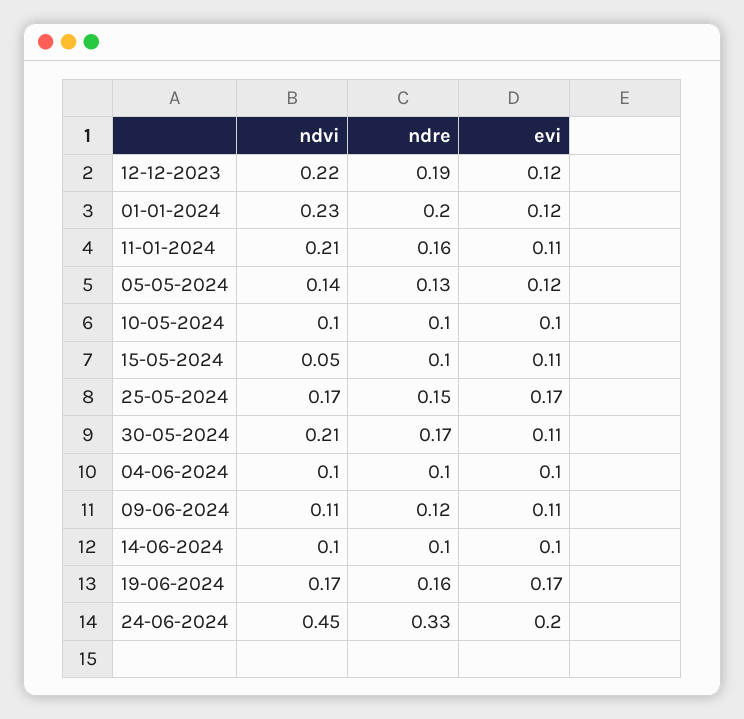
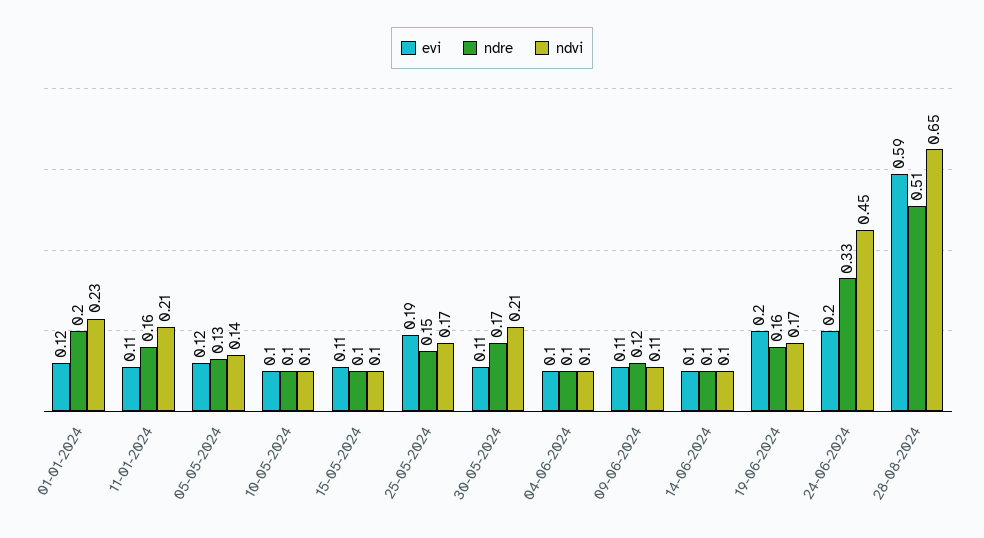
ndvi, 12-12-2023: 0.22 -> none
ndre, 12-12-2023: 0.19 -> none
evi, 12-12-2023: 0.12 -> none
ndvi, 15-05-2024: 0.05 -> 0.1
evi, 25-05-2024: 0.17 -> 0.19
evi, 19-06-2024: 0.17 -> 0.2
evi, 28-08-2024: none -> 0.59
ndre, 28-08-2024: none -> 0.51
ndvi, 28-08-2024: none -> 0.65

